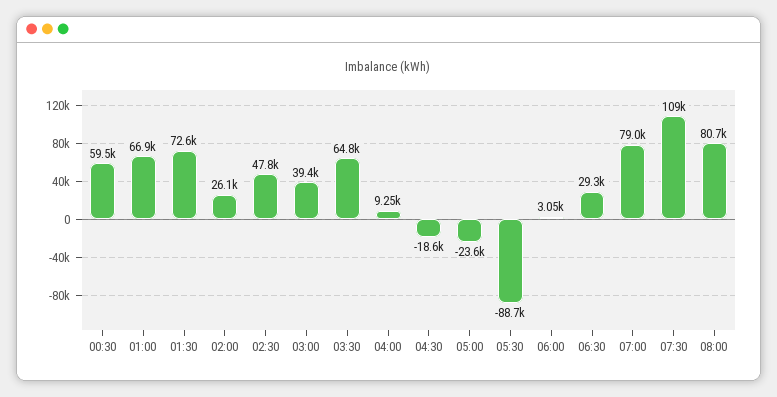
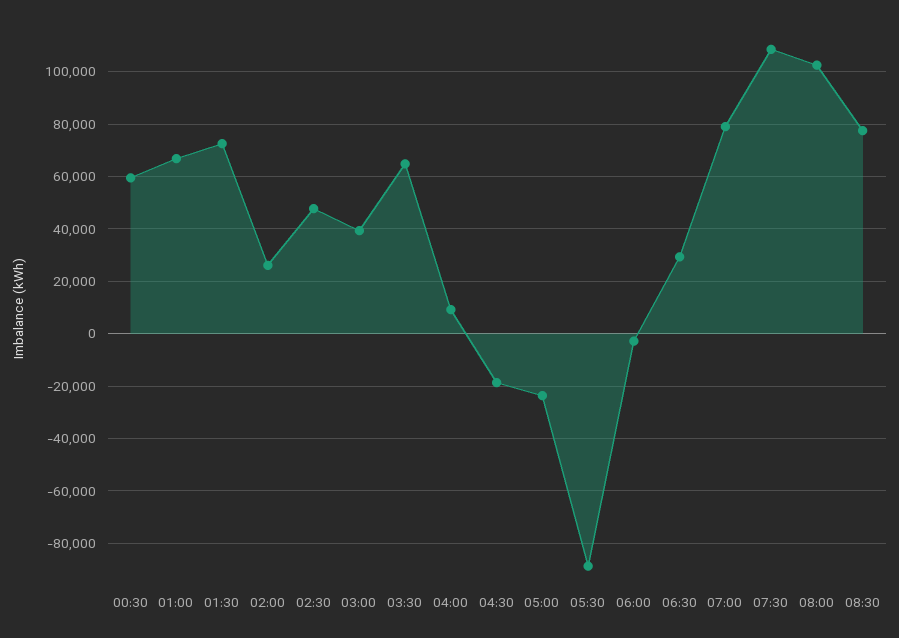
06:00: 3050 -> -2500
08:00: 80700 -> 102500
08:30: none -> 77500

